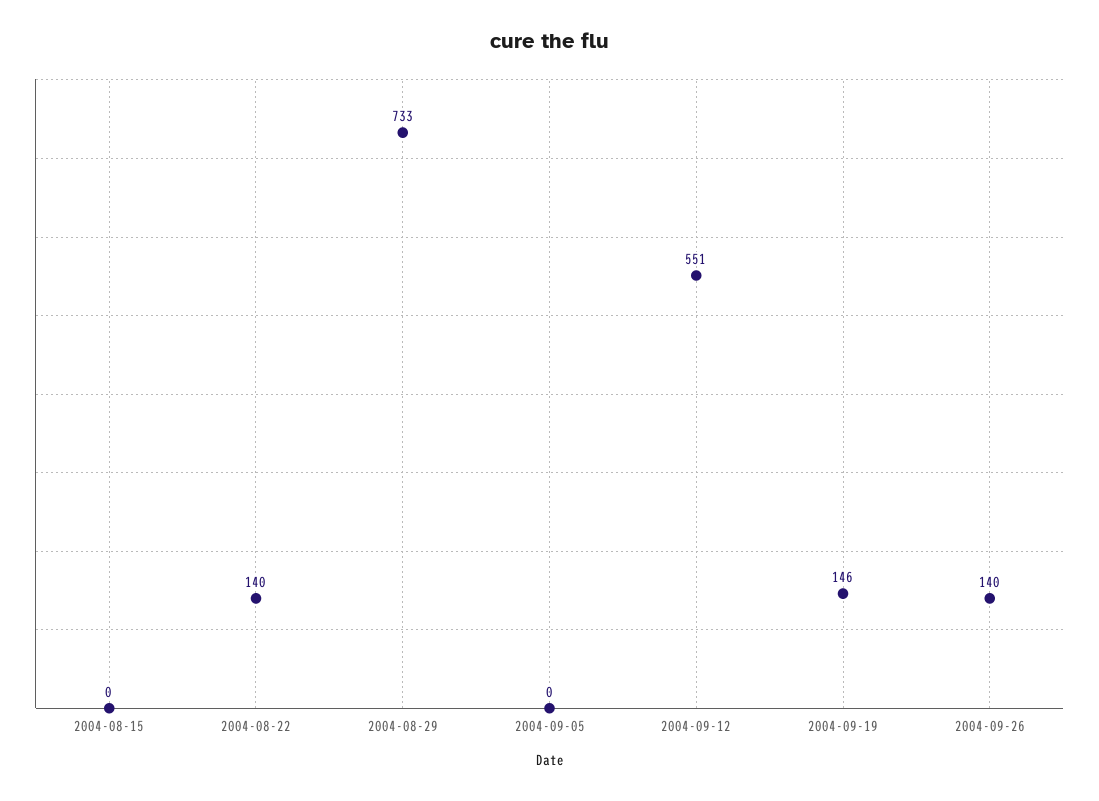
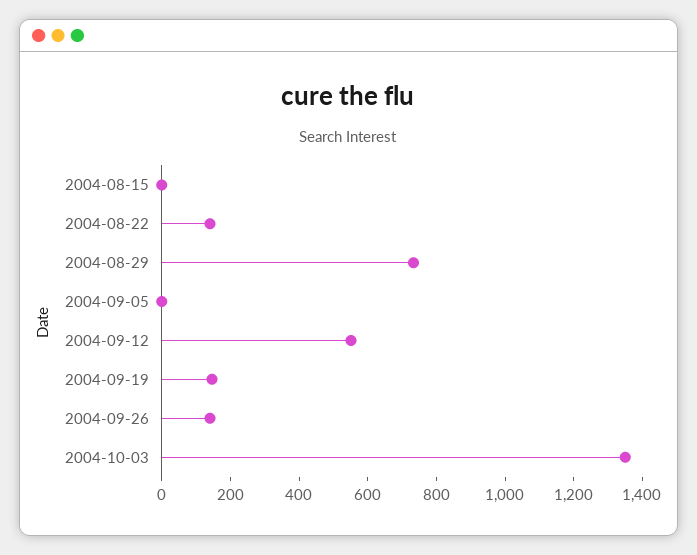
2004-10-03: none -> 1350

